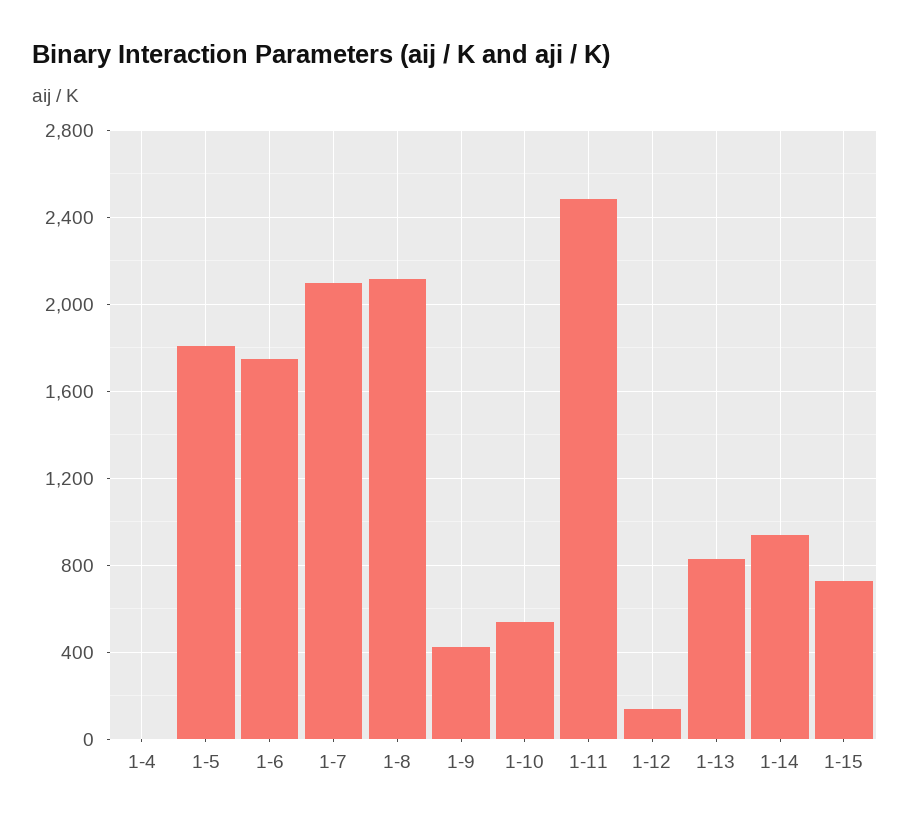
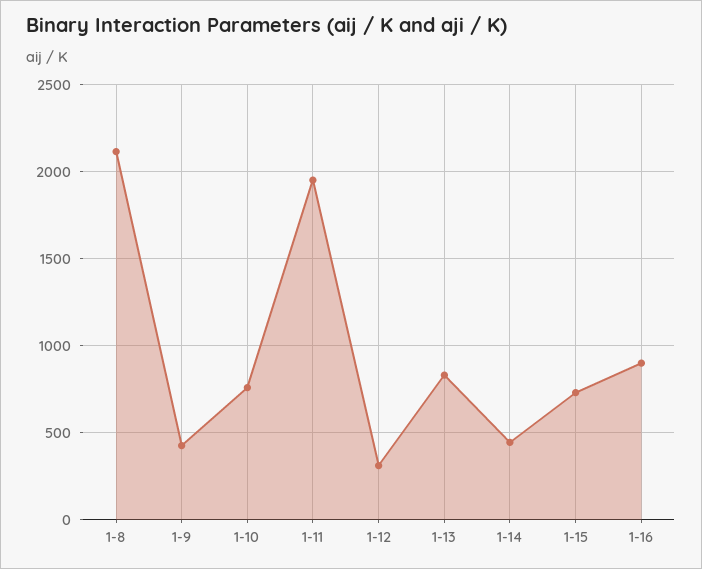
1-4: 0 -> none
1-5: 1800 -> none
1-6: 1750 -> none
1-7: 2100 -> none
1-10: 550 -> 750
1-11: 2500 -> 1950
1-12: 150 -> 300
1-14: 950 -> 450
1-16: none -> 900

